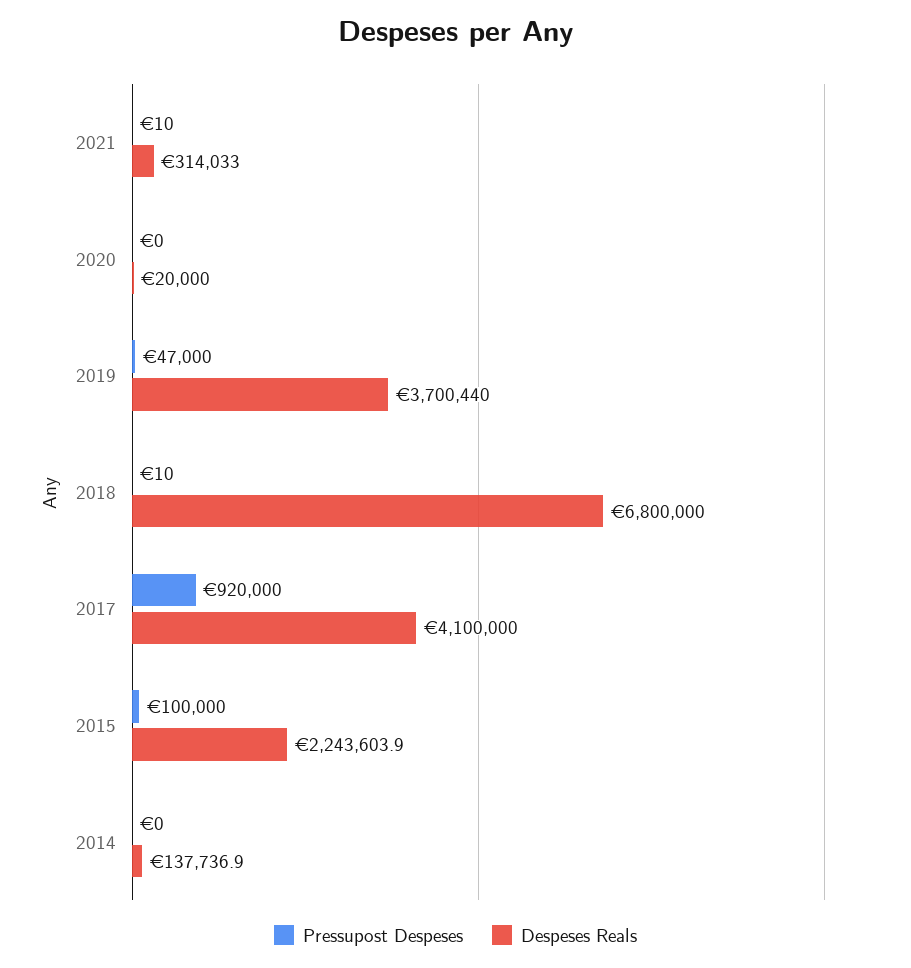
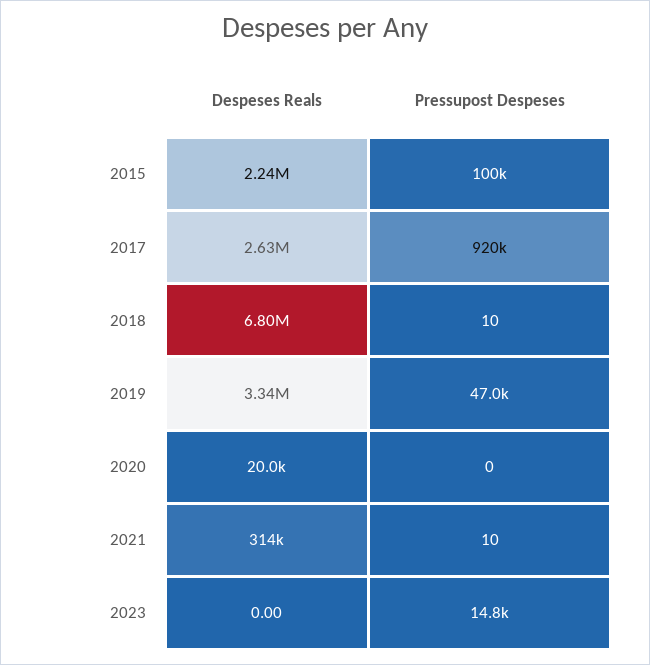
Despeses Reals, 2019: 3700440 -> 3340000
Despeses Reals, 2017: 4100000 -> 2630000
Pressupost Despeses, 2014: 0 -> none
Despeses Reals, 2014: 137736.9 -> none
Despeses Reals, 2023: none -> 0
Pressupost Despeses, 2023: none -> 14800

